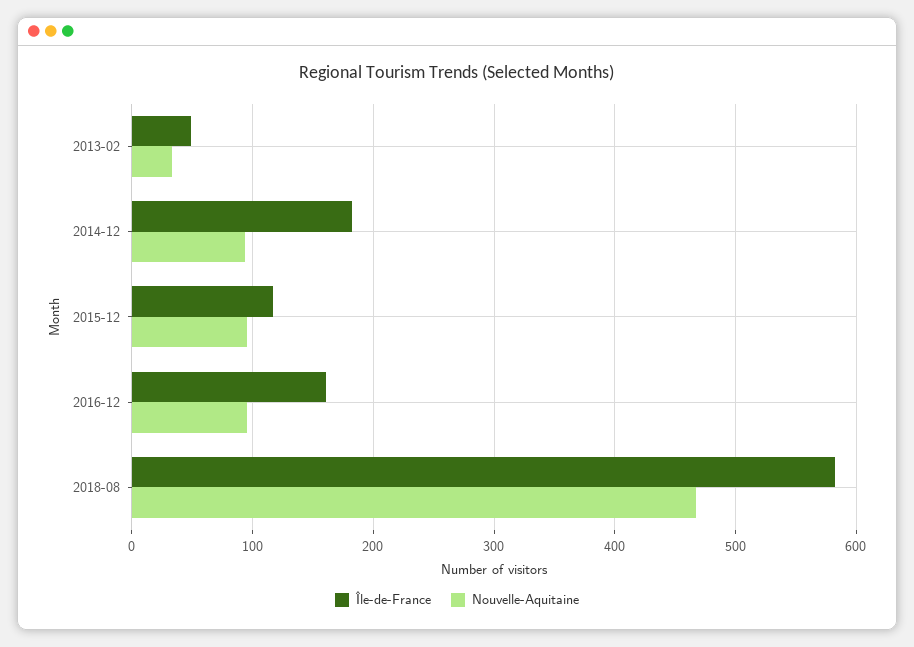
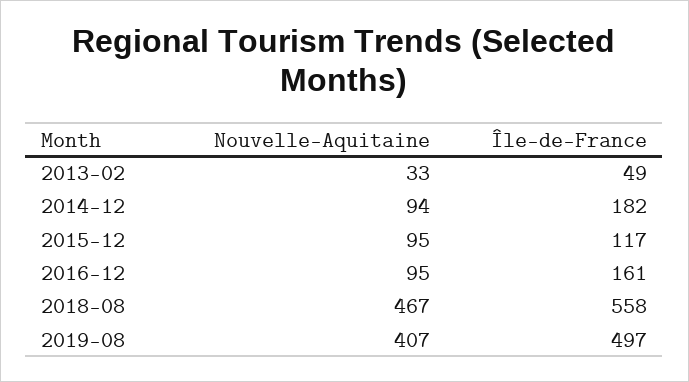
Île-de-France, 2018-08: 580 -> 558
Nouvelle-Aquitaine, 2019-08: none -> 407
Île-de-France, 2019-08: none -> 497

